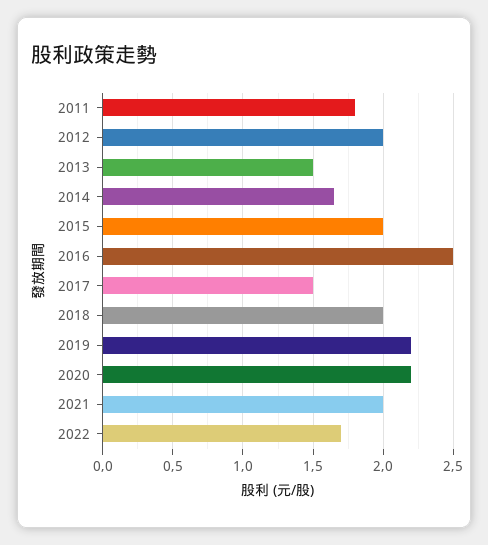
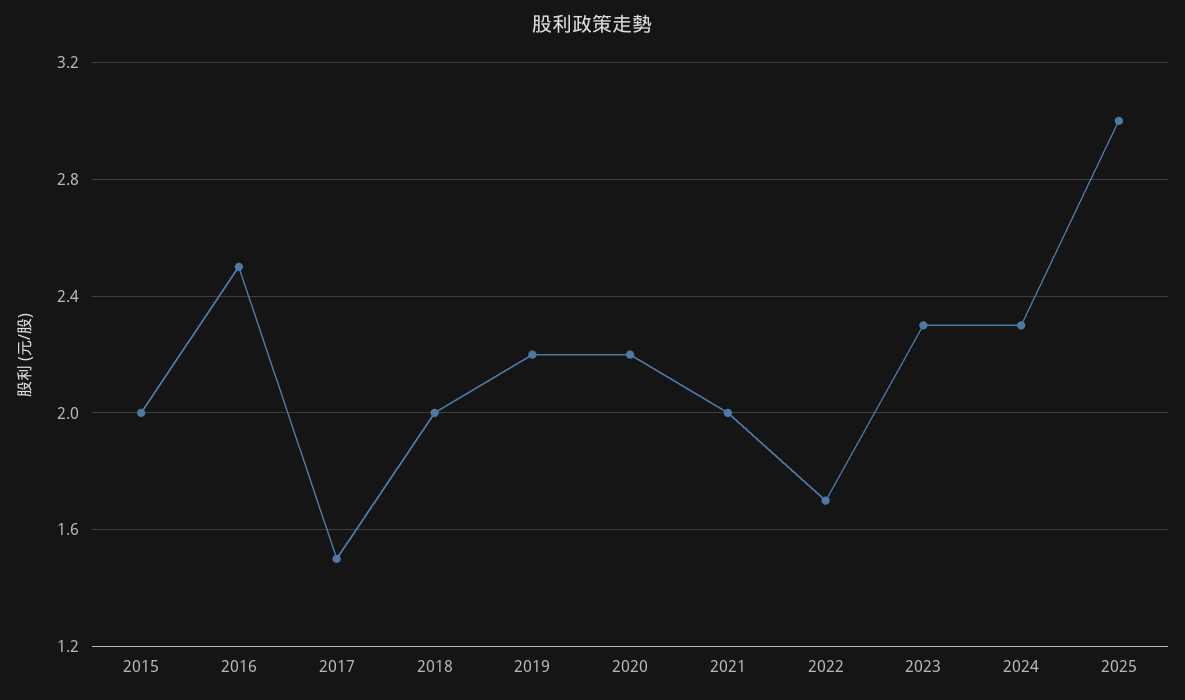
2011: 1.8 -> none
2012: 2 -> none
2013: 1.5 -> none
2014: 1.65 -> none
2023: none -> 2.3
2024: none -> 2.3
2025: none -> 3

